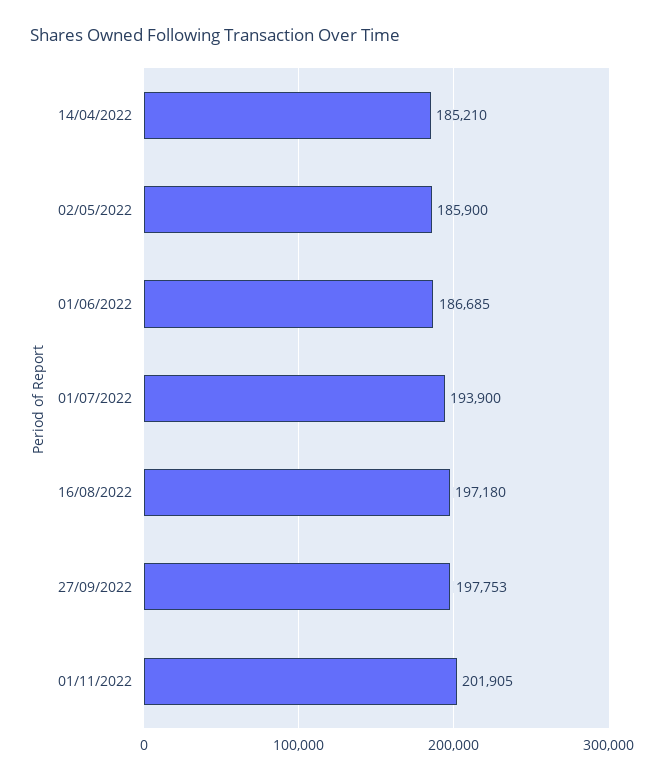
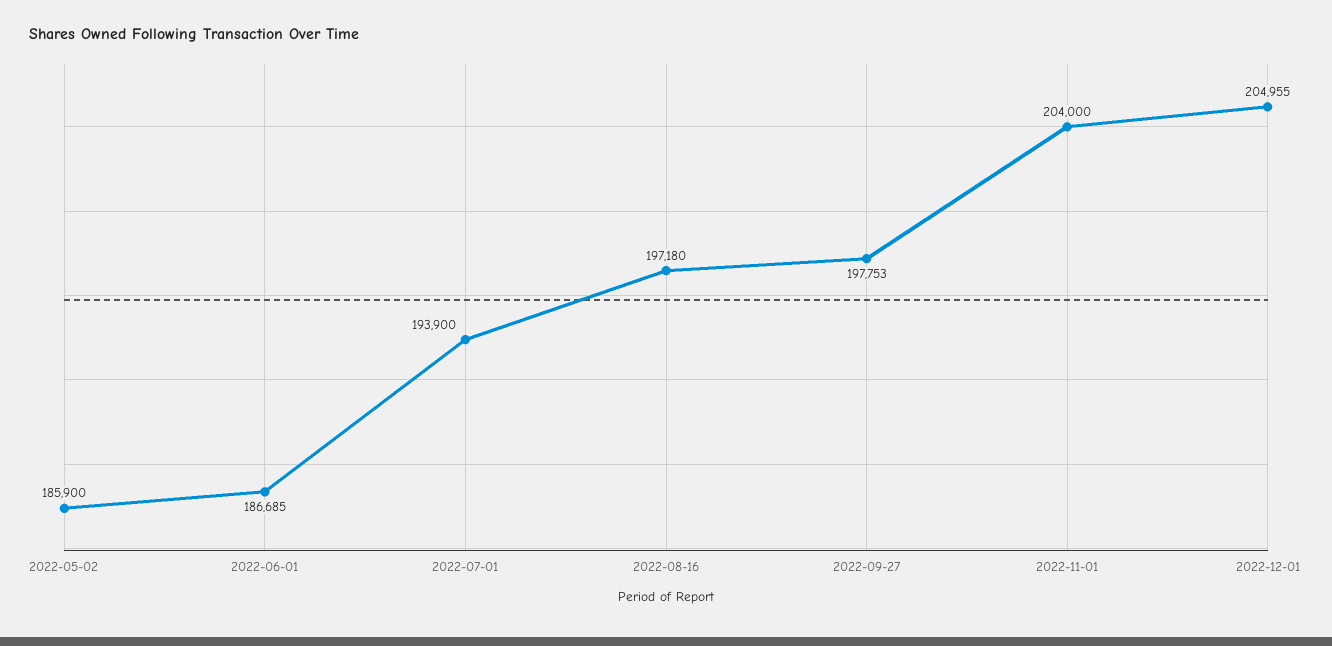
14/04/2022: 185210 -> none
01/11/2022: 201905 -> 204000
2022-12-01: none -> 204955

